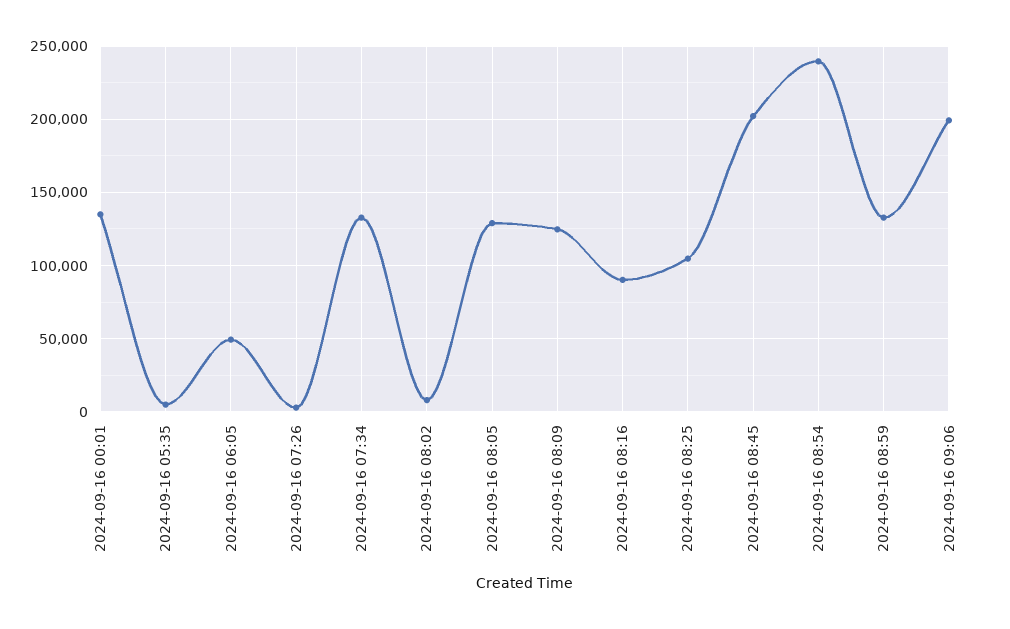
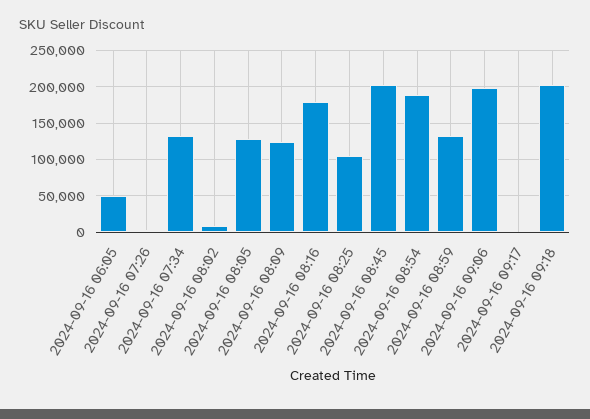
2024-09-16 00:01: 135000 -> none
2024-09-16 05:35: 5000 -> none
2024-09-16 08:16: 90000 -> 180000
2024-09-16 08:54: 240000 -> 190000
2024-09-16 09:17: none -> 0
2024-09-16 09:18: none -> 200000

